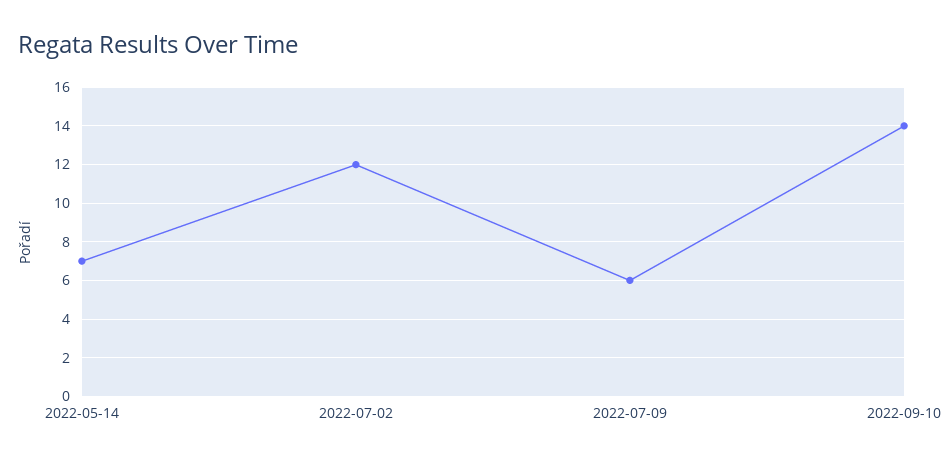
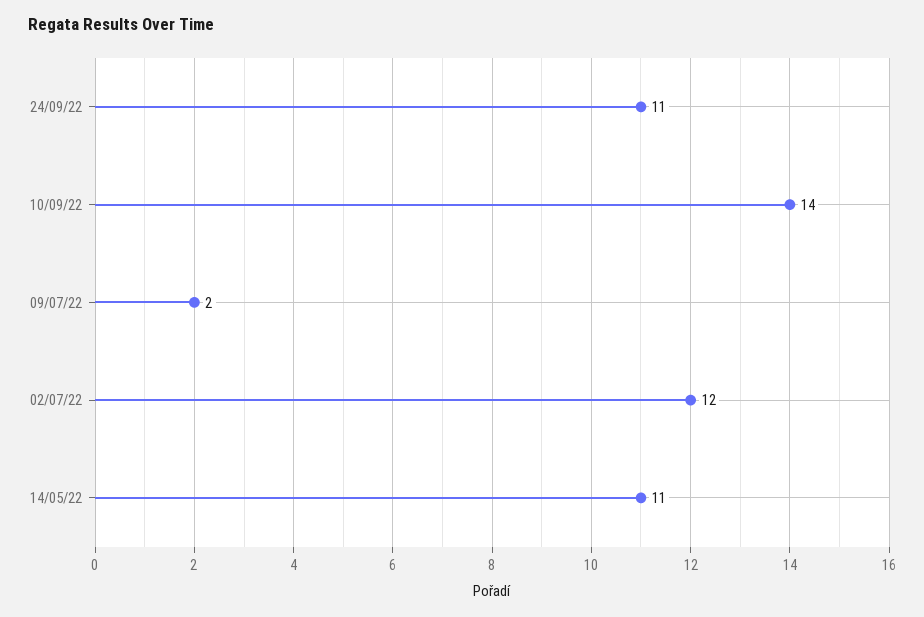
2022-05-14: 7 -> 11
2022-07-09: 6 -> 2
24/09/22: none -> 11

